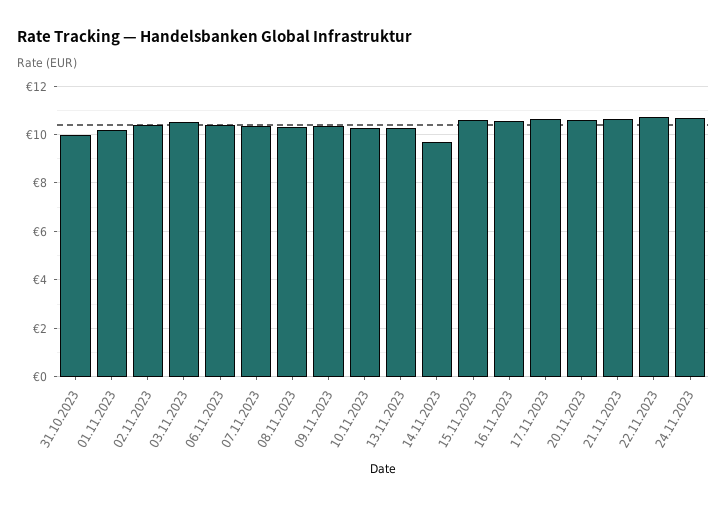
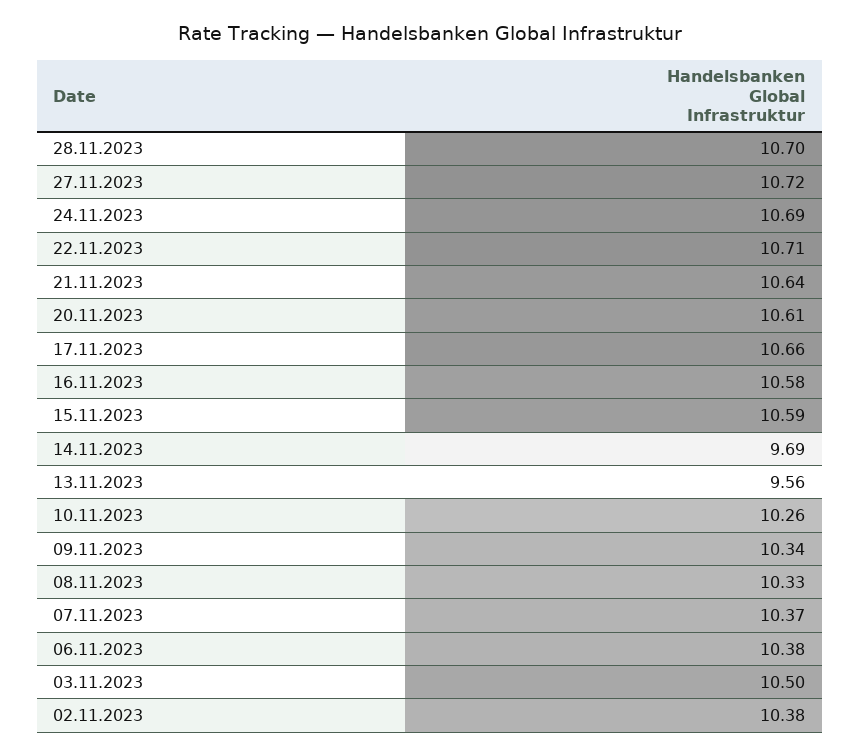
31.10.2023: 10 -> none
01.11.2023: 10.25 -> none
13.11.2023: 10.25 -> 9.56
28.11.2023: none -> 10.7
27.11.2023: none -> 10.72

